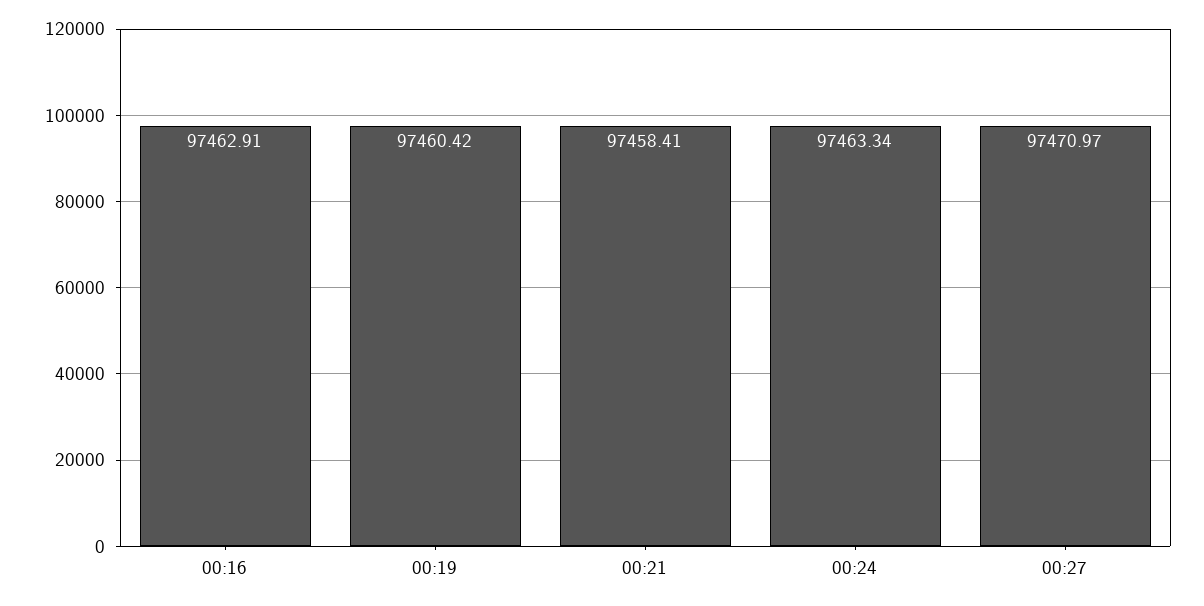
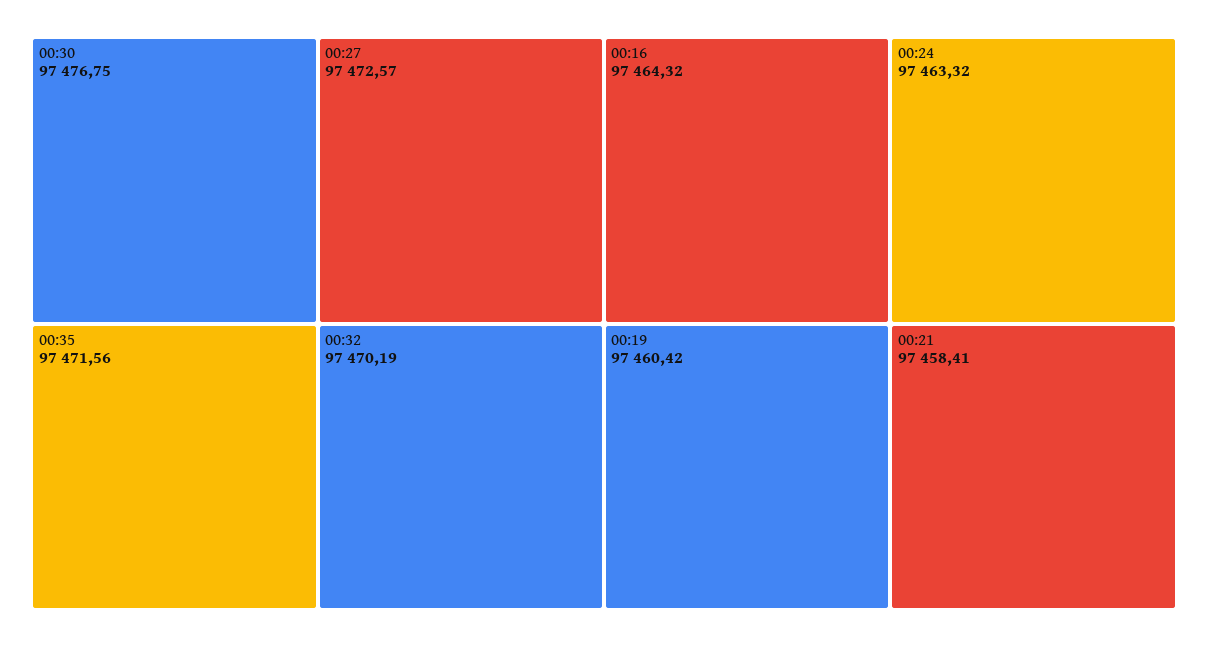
00:16: 97462.91 -> 97464.32
00:24: 97463.34 -> 97463.32
00:27: 97470.97 -> 97472.57
00:30: none -> 97476.75
00:35: none -> 97471.56
00:32: none -> 97470.19

